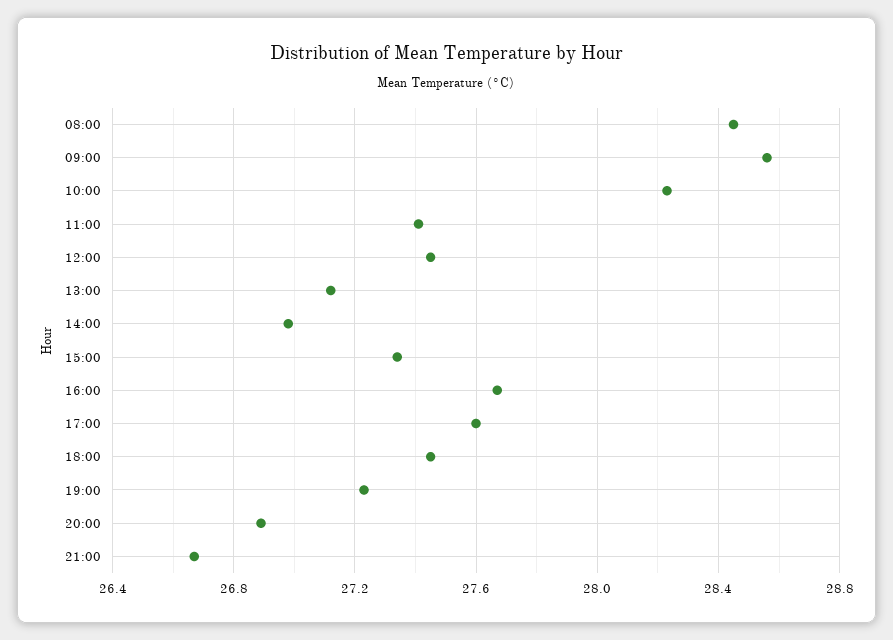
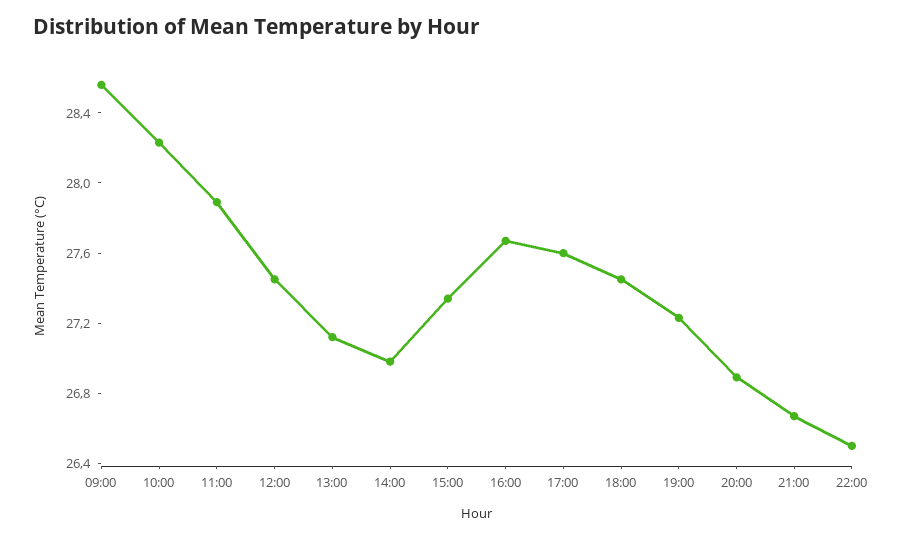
08:00: 28.45 -> none
11:00: 27.4 -> 27.9
22:00: none -> 26.5

